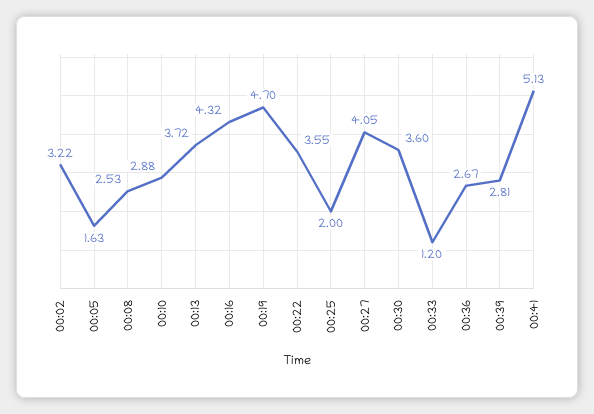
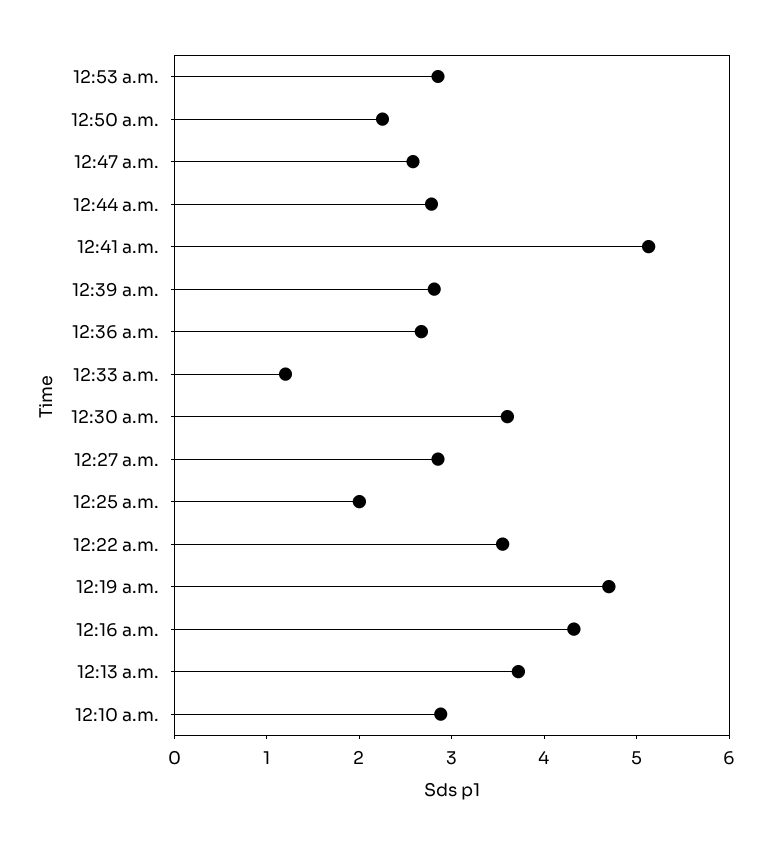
00:02: 3.22 -> none
00:05: 1.63 -> none
00:08: 2.53 -> none
00:27: 4.05 -> 2.8
12:53 a.m.: none -> 2.8
12:50 a.m.: none -> 2.2
12:47 a.m.: none -> 2.6
12:44 a.m.: none -> 2.8

